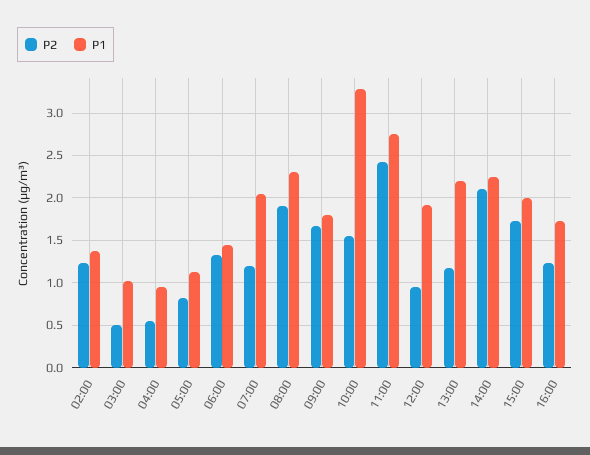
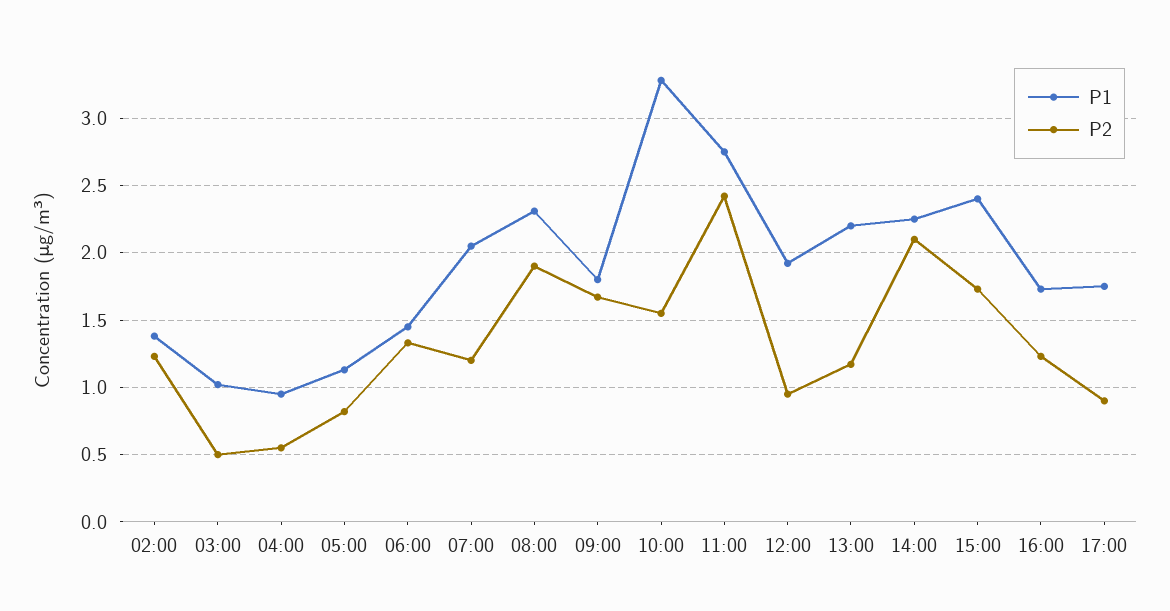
P1, 15:00: 2 -> 2.4
P1, 17:00: none -> 1.75
P2, 17:00: none -> 0.9

